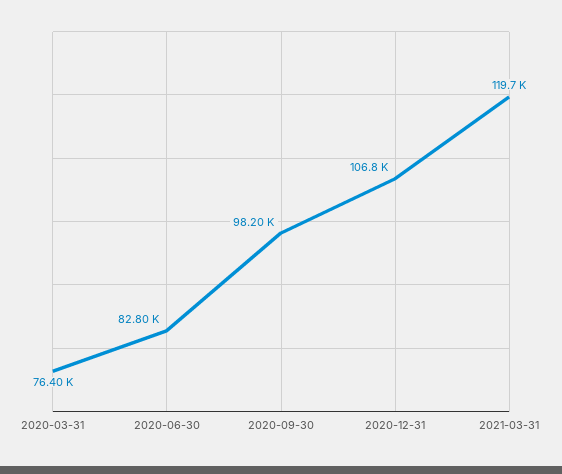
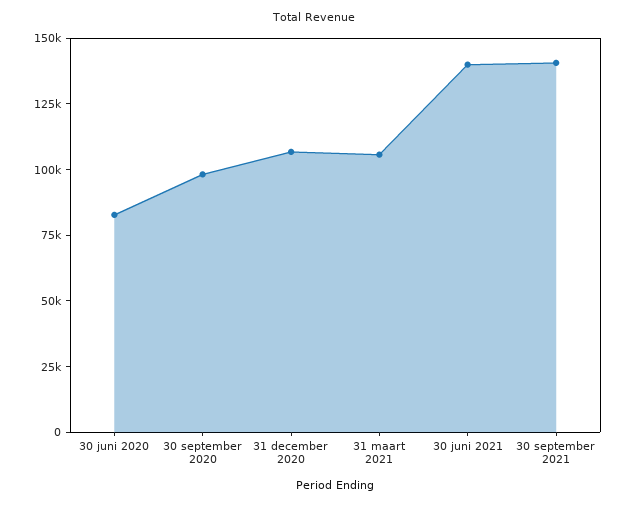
2020-03-31: 76400 -> none
2021-03-31: 119700 -> 105000
30 juni 2021: none -> 140000
30 september 2021: none -> 140000

